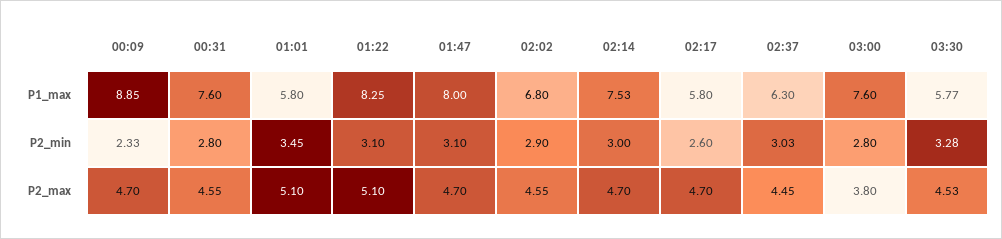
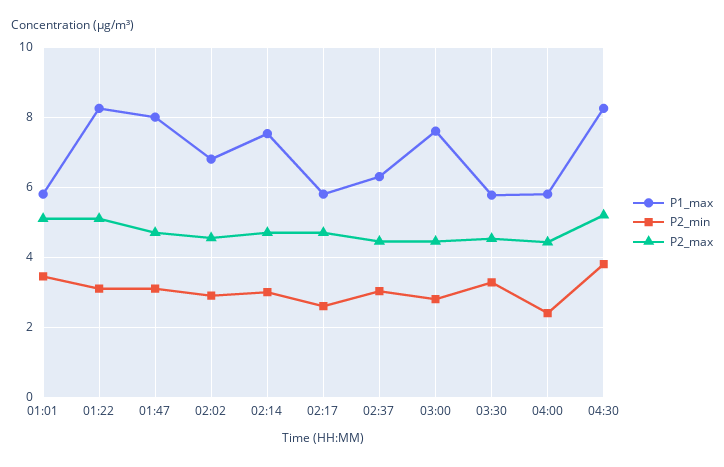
P1_max, 00:09: 8.85 -> none
P1_max, 00:31: 7.6 -> none
P2_min, 00:09: 2.33 -> none
P2_min, 00:31: 2.8 -> none
P2_max, 00:09: 4.7 -> none
P2_max, 00:31: 4.55 -> none
P2_max, 03:00: 3.8 -> 4.4
P1_max, 04:00: none -> 5.8
P2_min, 04:00: none -> 2.4
P2_max, 04:00: none -> 4.4
P1_max, 04:30: none -> 8.2
P2_min, 04:30: none -> 3.8
P2_max, 04:30: none -> 5.2

